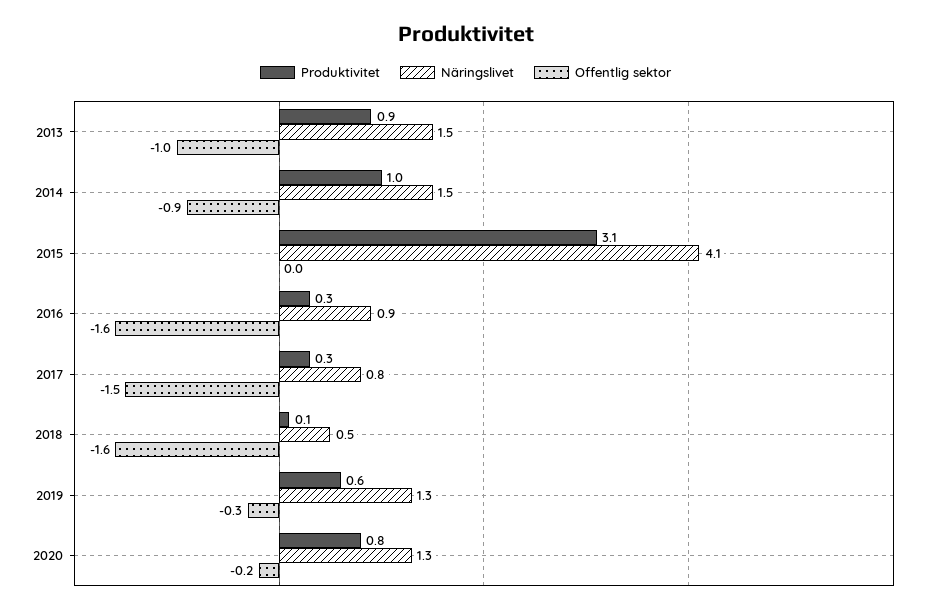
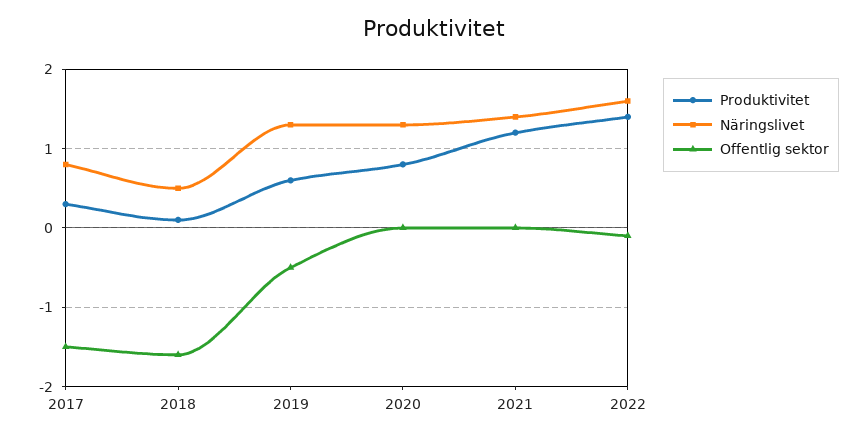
Produktivitet, 2013: 0.9 -> none
Näringslivet, 2013: 1.5 -> none
Offentlig sektor, 2013: -1 -> none
Produktivitet, 2014: 1 -> none
Näringslivet, 2014: 1.5 -> none
Offentlig sektor, 2014: -0.9 -> none
Produktivitet, 2015: 3.1 -> none
Näringslivet, 2015: 4.1 -> none
Offentlig sektor, 2015: 0 -> none
Produktivitet, 2016: 0.3 -> none
Näringslivet, 2016: 0.9 -> none
Offentlig sektor, 2016: -1.6 -> none
Offentlig sektor, 2019: -0.3 -> -0.5
Offentlig sektor, 2020: -0.2 -> 0
Produktivitet, 2021: none -> 1.2
Näringslivet, 2021: none -> 1.4
Offentlig sektor, 2021: none -> 0
Produktivitet, 2022: none -> 1.4
Näringslivet, 2022: none -> 1.6
Offentlig sektor, 2022: none -> -0.1

